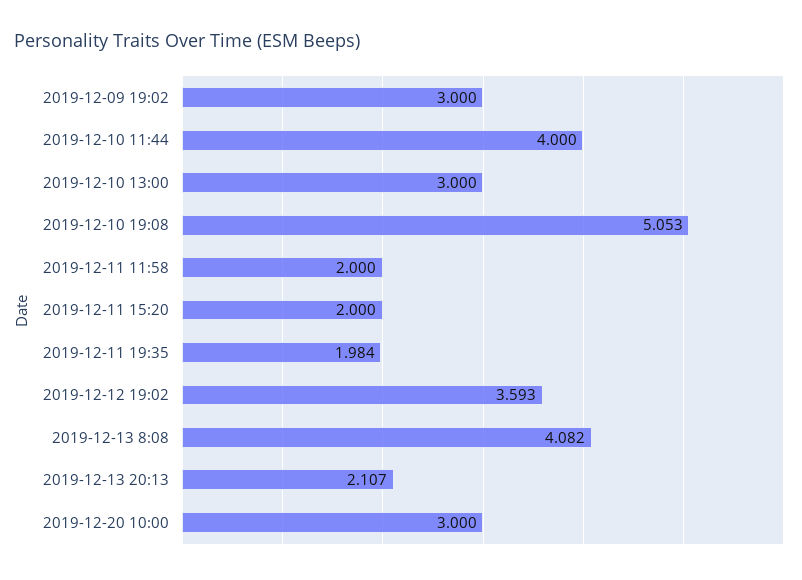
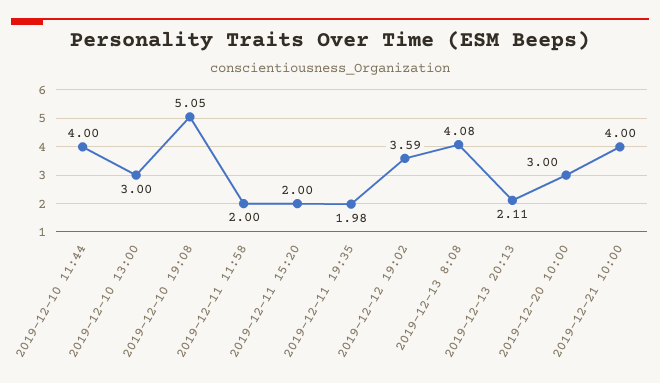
2019-12-09 19:02: 3 -> none
2019-12-21 10:00: none -> 4

